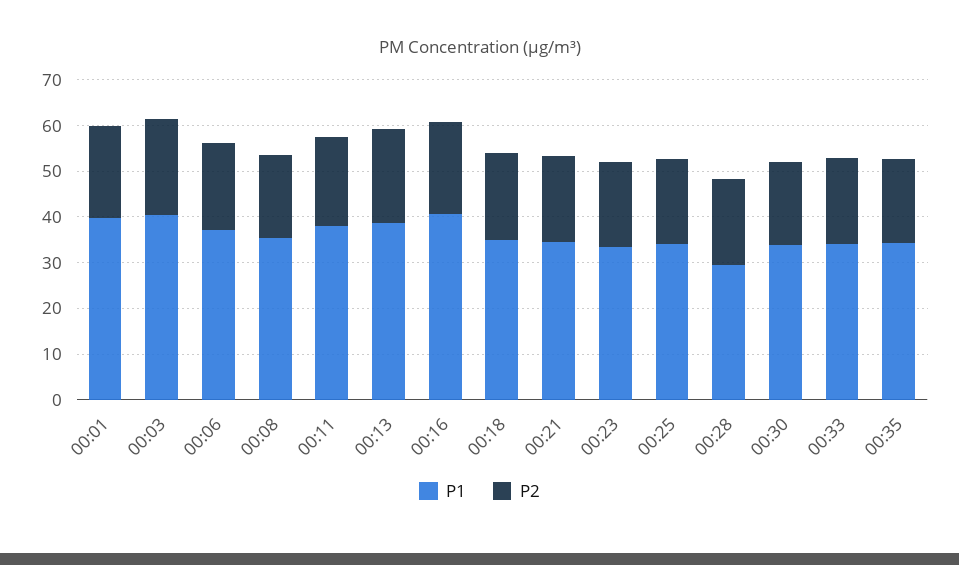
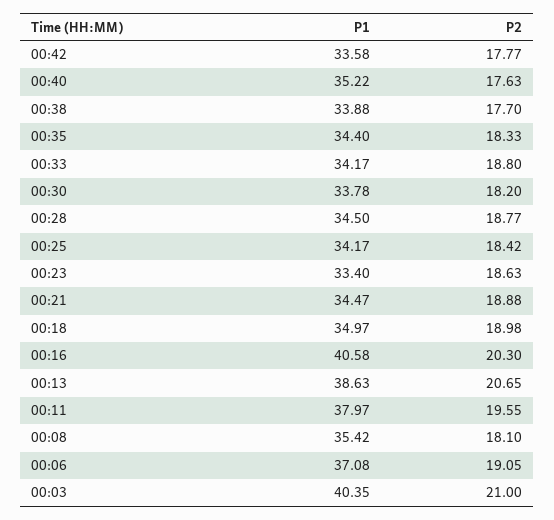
P1, 00:01: 40 -> none
P2, 00:01: 20 -> none
P1, 00:28: 30 -> 34.5
P1, 00:42: none -> 33.58
P2, 00:42: none -> 17.77
P1, 00:40: none -> 35.22
P2, 00:40: none -> 17.63
P1, 00:38: none -> 33.88
P2, 00:38: none -> 17.7

